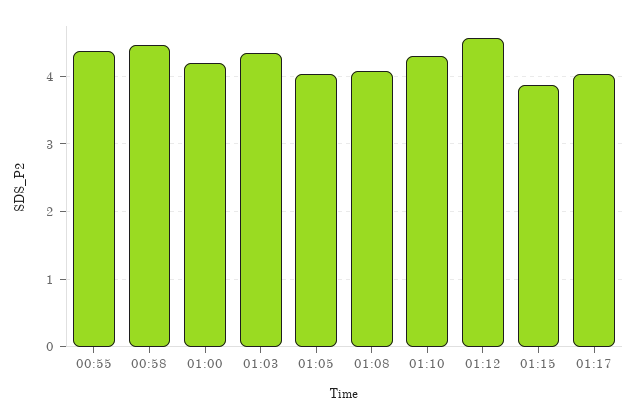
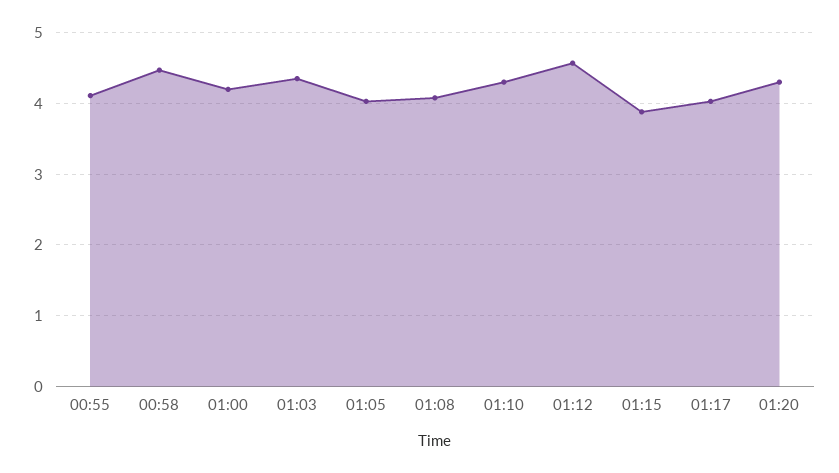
00:55: 4.4 -> 4.1
01:20: none -> 4.3

